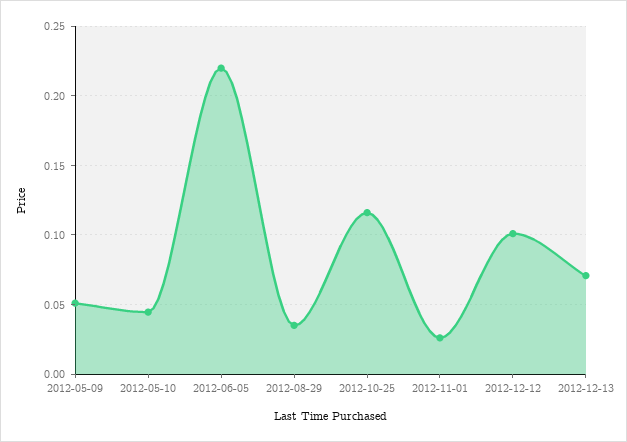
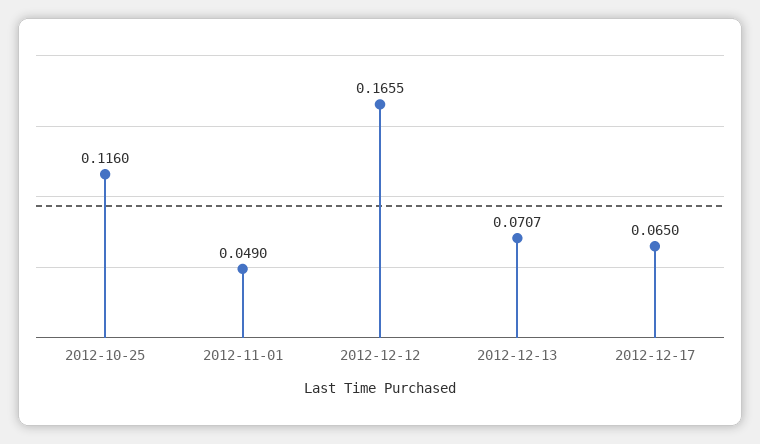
2012-05-09: 0.05 -> none
2012-05-10: 0.045 -> none
2012-06-05: 0.22 -> none
2012-08-29: 0.035 -> none
2012-11-01: 0.025 -> 0.049
2012-12-12: 0.1 -> 0.1655
2012-12-17: none -> 0.065

